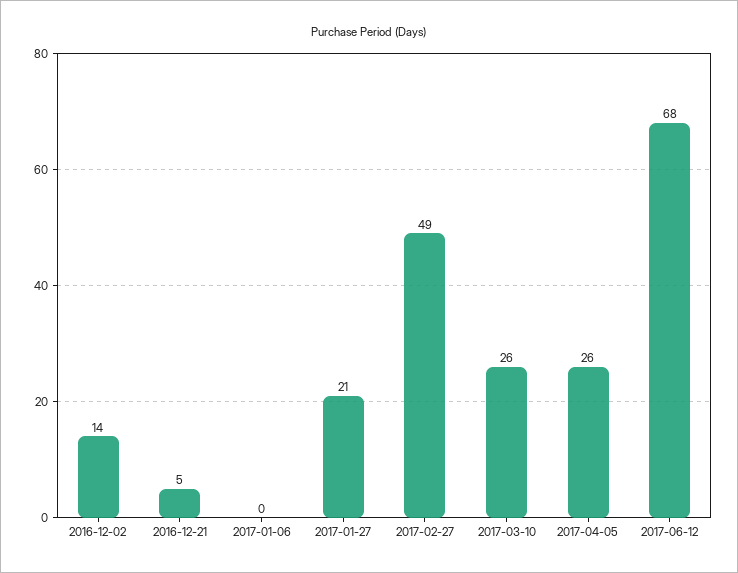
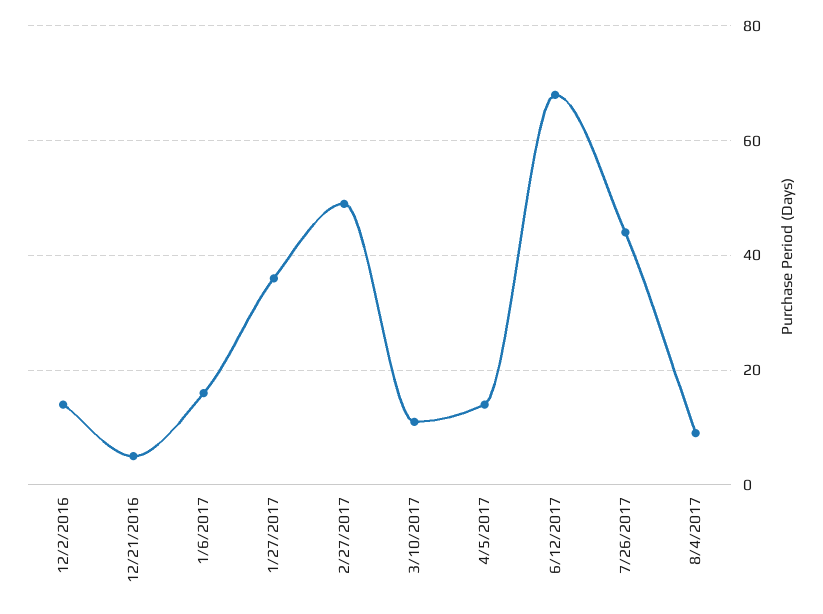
2017-01-06: 0 -> 15
2017-01-27: 21 -> 35
2017-03-10: 26 -> 10
2017-04-05: 26 -> 15
7/26/2017: none -> 45
8/4/2017: none -> 10

